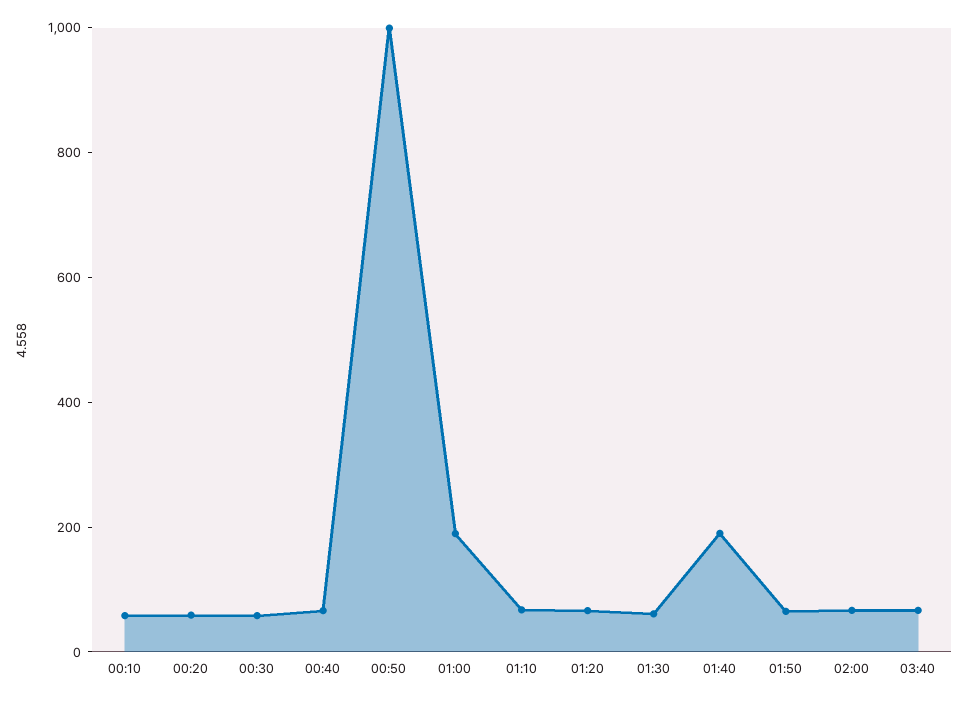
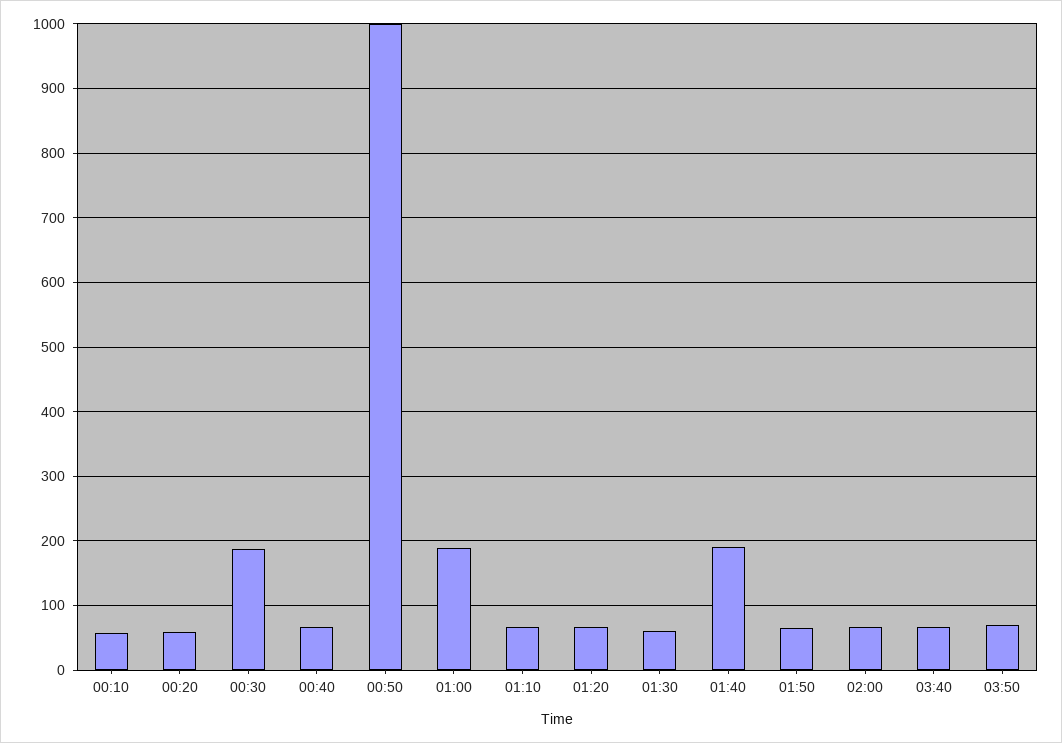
00:30: 50 -> 190
03:50: none -> 70

